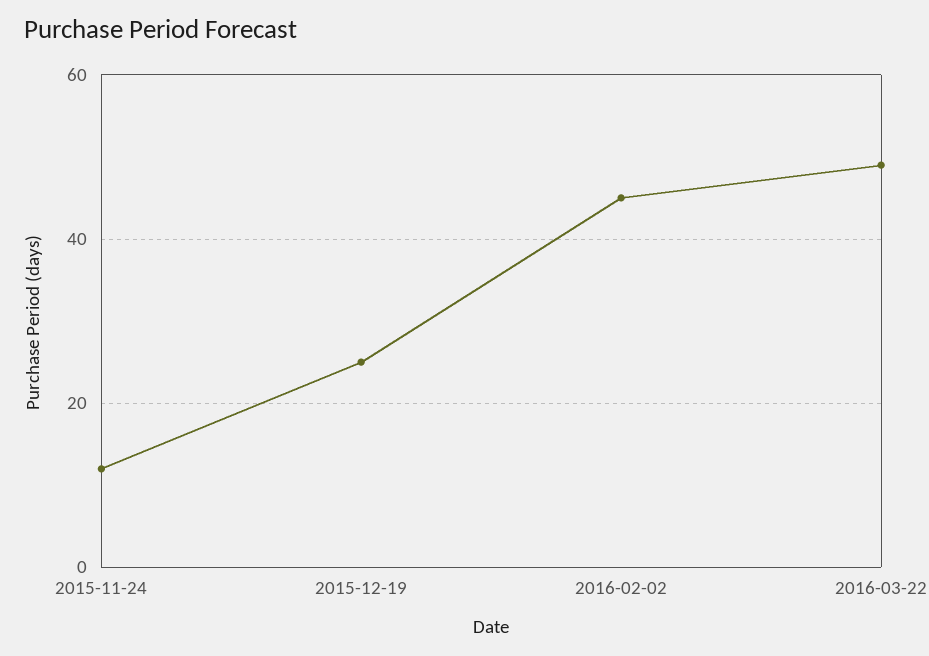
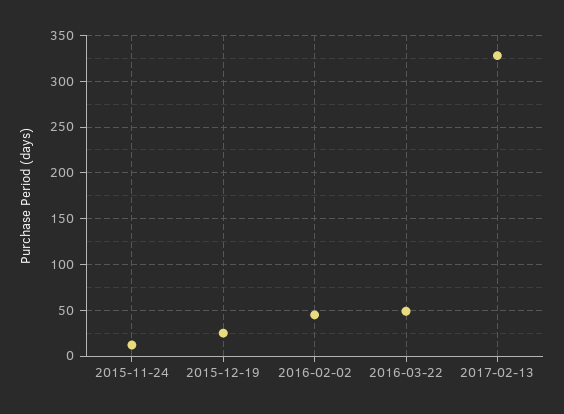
2017-02-13: none -> 330

